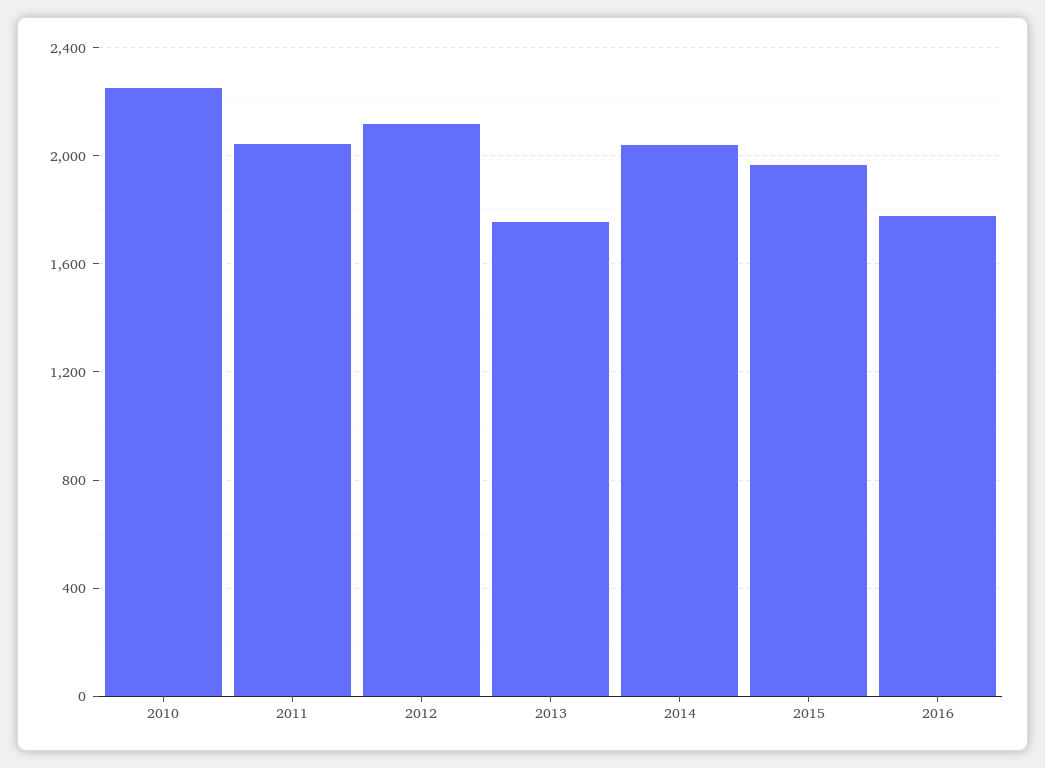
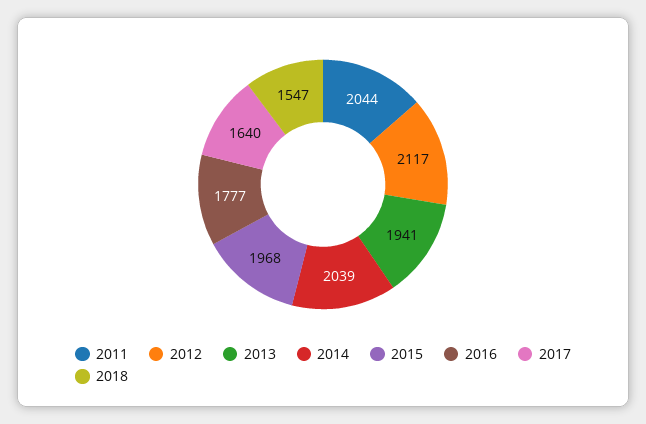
2010: 2250 -> none
2013: 1750 -> 1941
2017: none -> 1640
2018: none -> 1547

